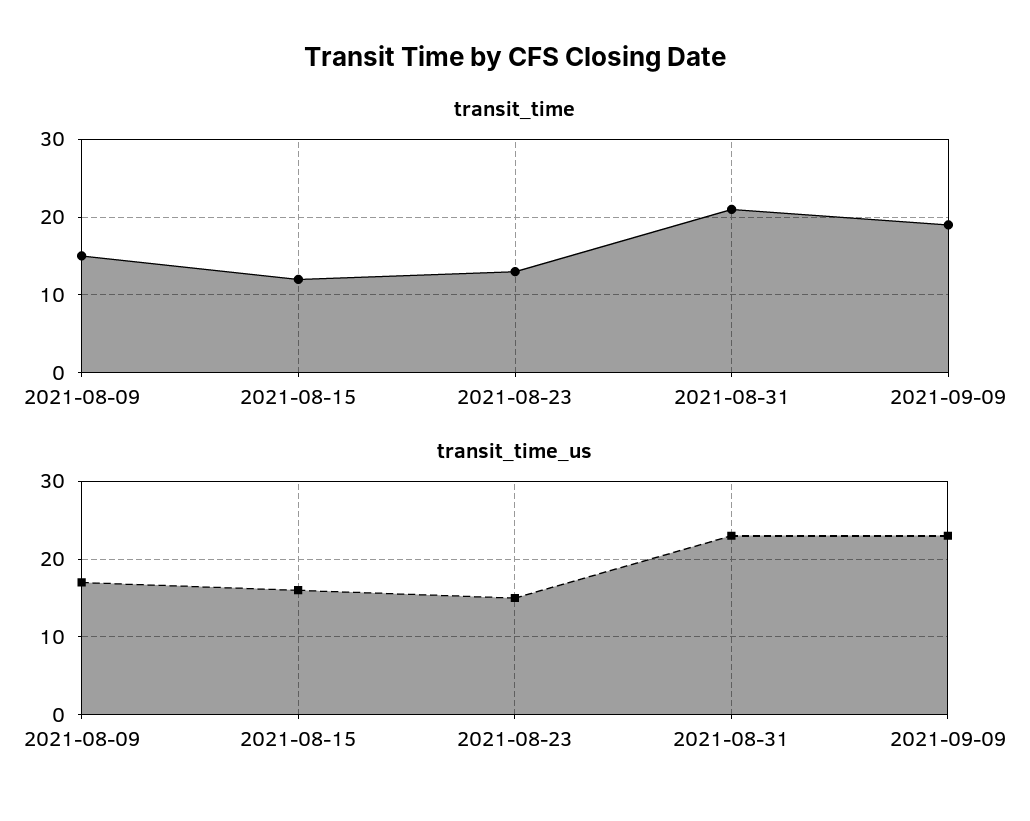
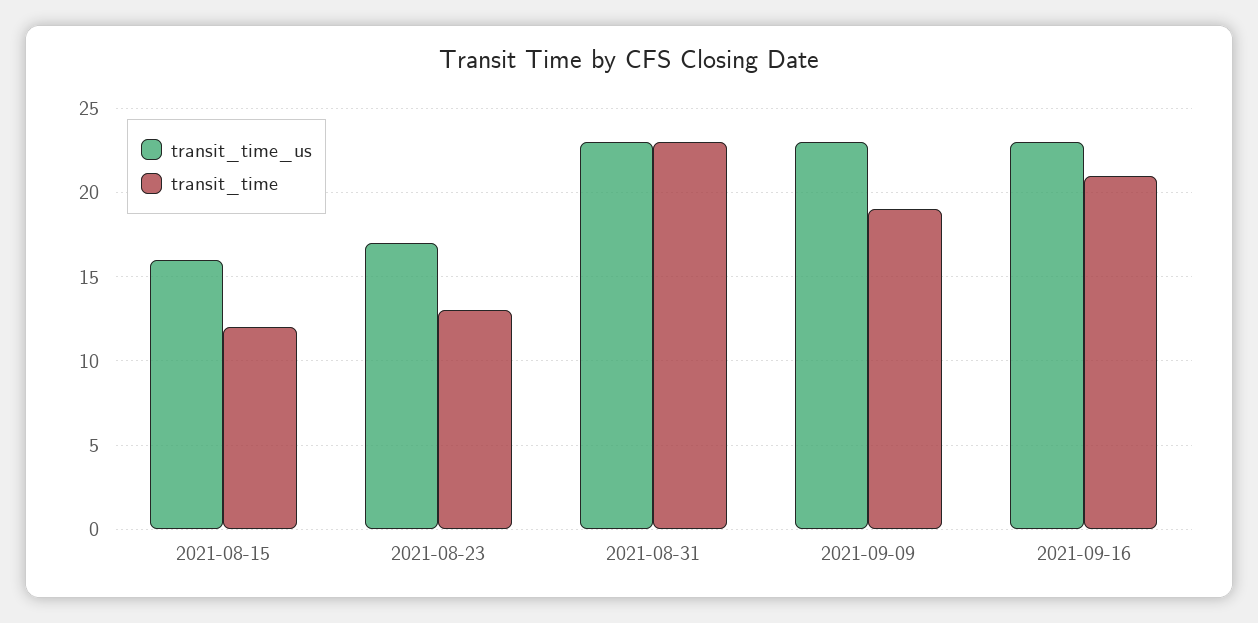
transit_time, 2021-08-09: 15 -> none
transit_time, 2021-08-31: 21 -> 23
transit_time_us, 2021-08-09: 17 -> none
transit_time_us, 2021-08-23: 15 -> 17
transit_time_us, 2021-09-16: none -> 23
transit_time, 2021-09-16: none -> 21

